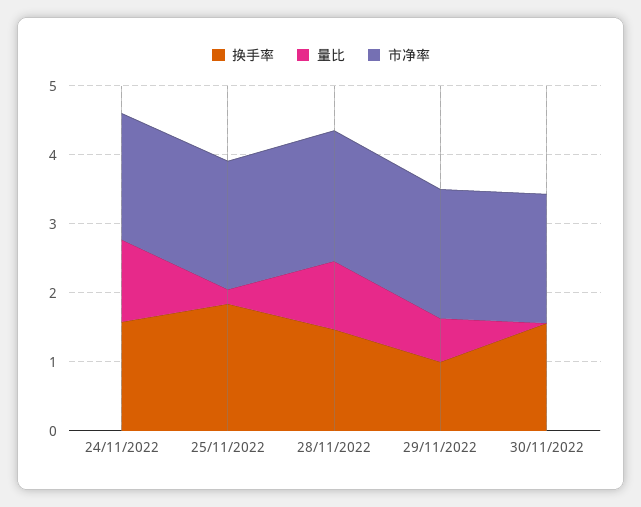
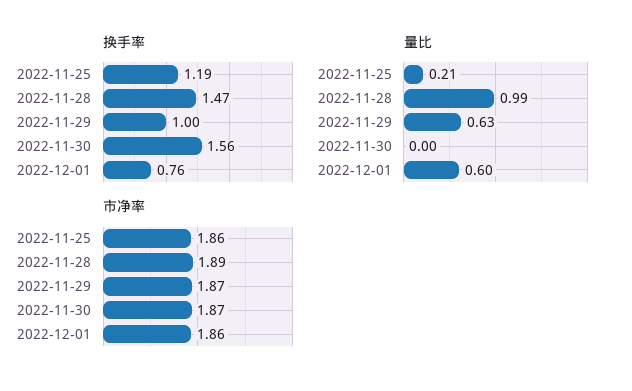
换手率, 24/11/2022: 1.6 -> none
量比, 24/11/2022: 1.2 -> none
市净率, 24/11/2022: 1.8 -> none
换手率, 25/11/2022: 1.8 -> 1.19
换手率, 2022-12-01: none -> 0.76
量比, 2022-12-01: none -> 0.6
市净率, 2022-12-01: none -> 1.86

